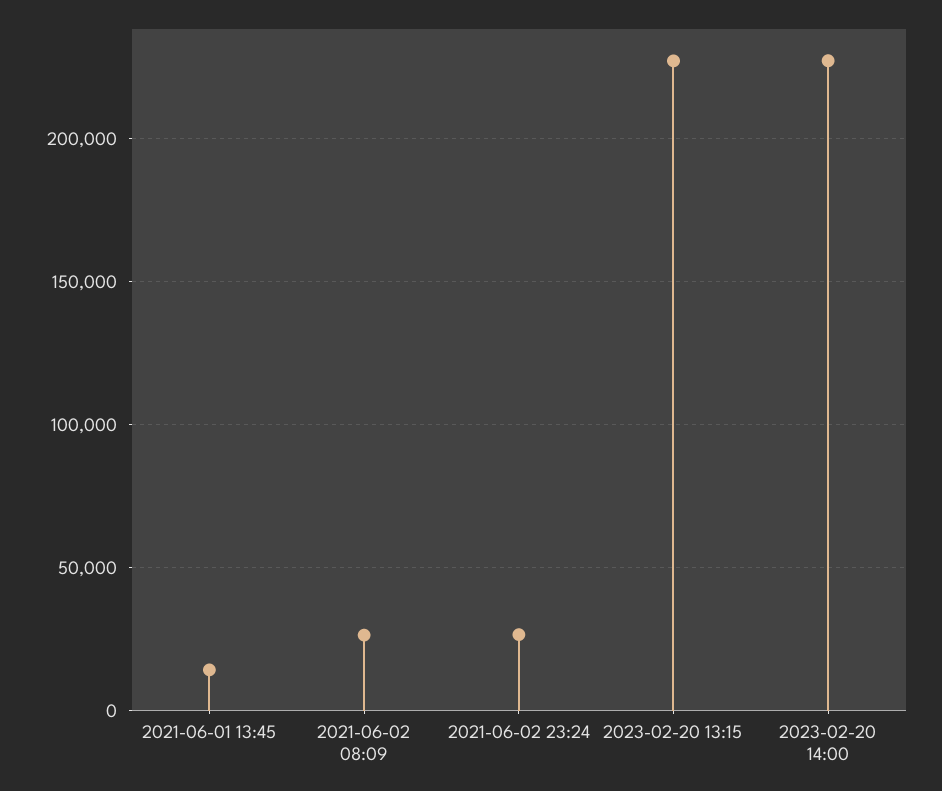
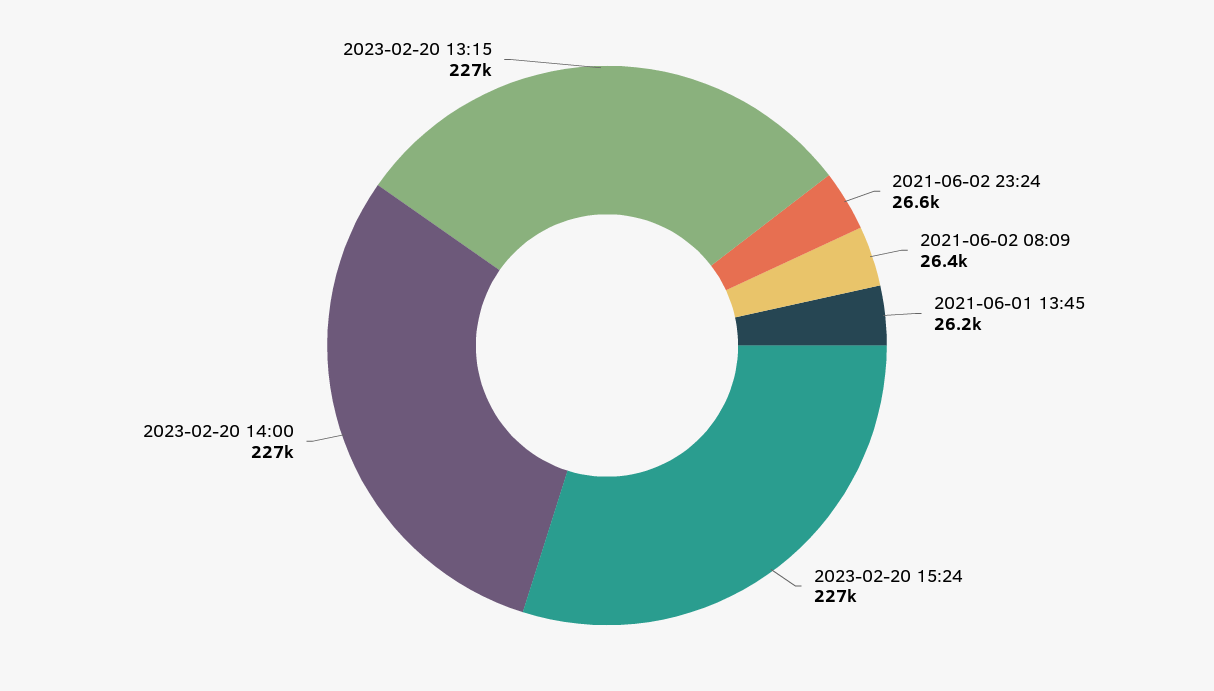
2021-06-01 13:45: 15000 -> 26200
2023-02-20 15:24: none -> 227000

